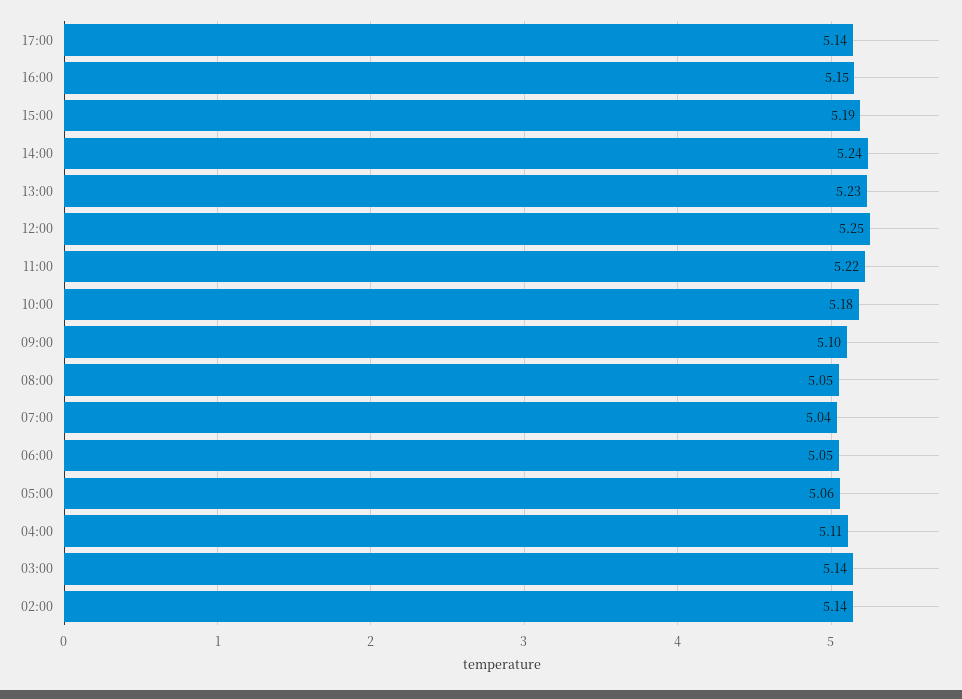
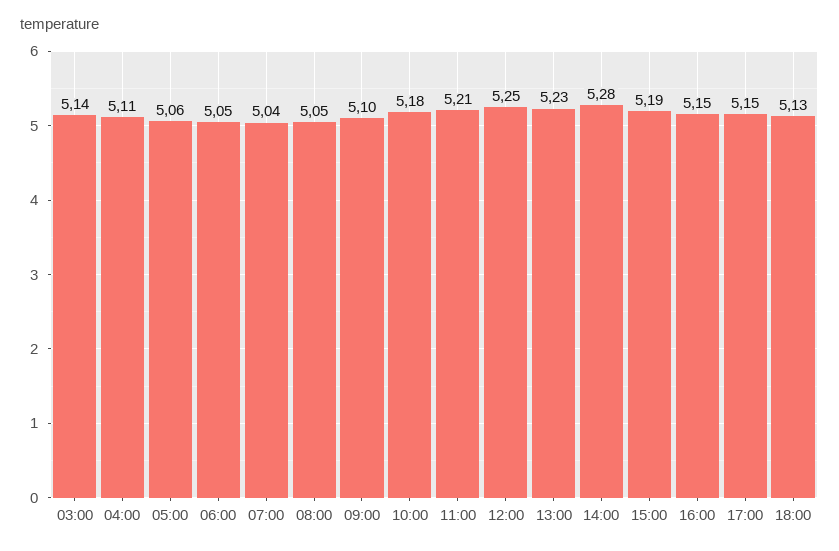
17:00: 5.14 -> 5.15
14:00: 5.24 -> 5.28
11:00: 5.22 -> 5.21
02:00: 5.14 -> none
18:00: none -> 5.13

